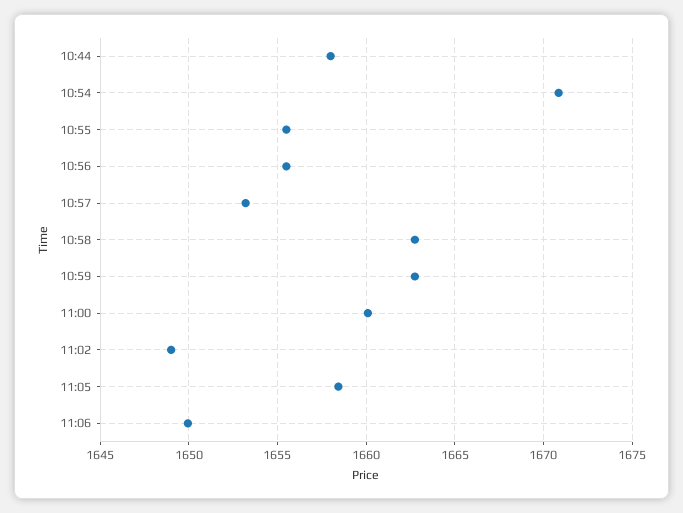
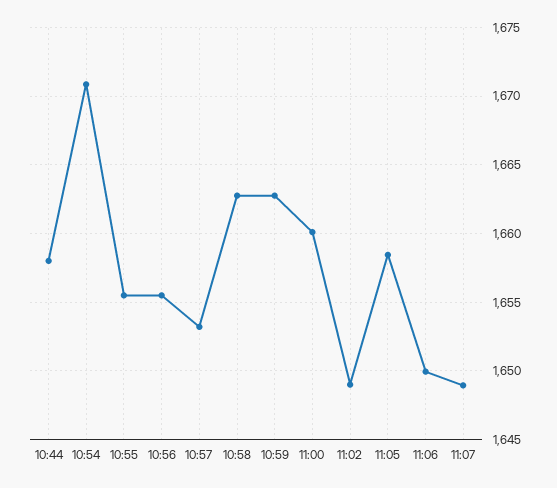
11:07: none -> 1649

